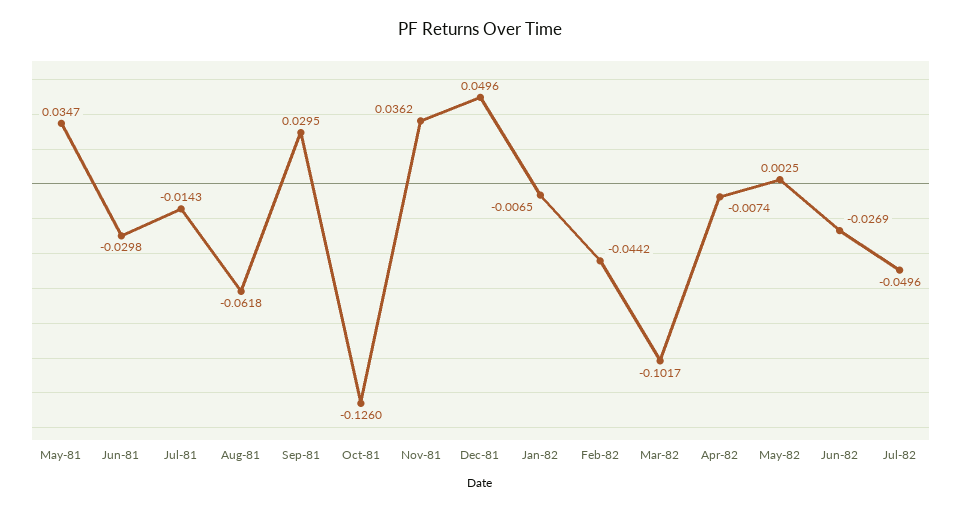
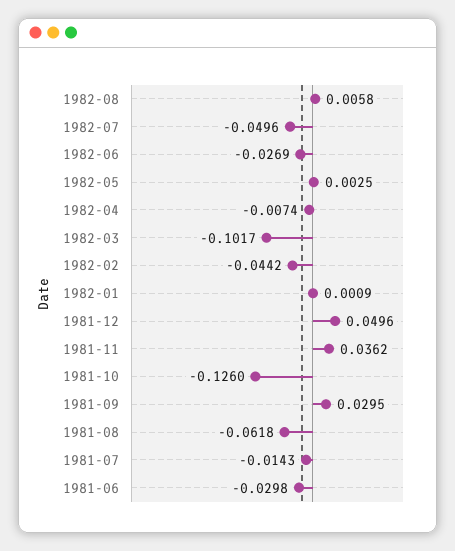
May-81: 0.0347 -> none
Jan-82: -0.0065 -> 0.0009
1982-08: none -> 0.0058

